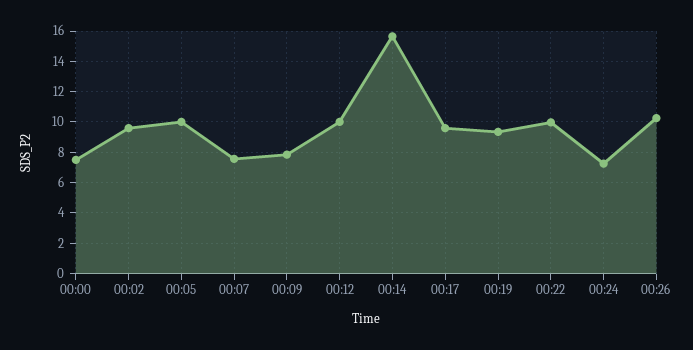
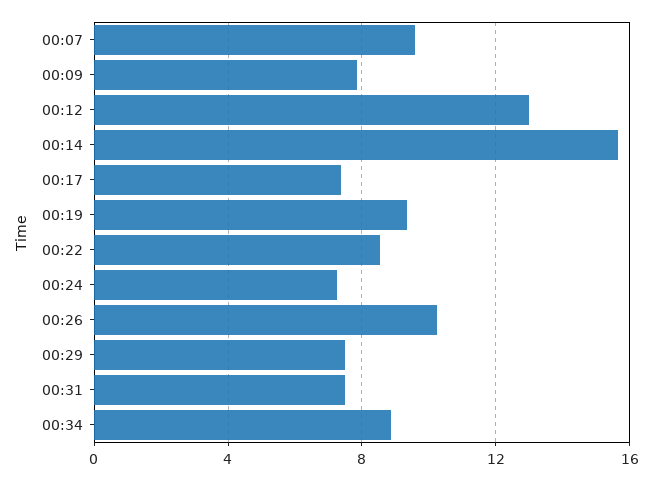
00:00: 7.5 -> none
00:02: 9.5 -> none
00:05: 10 -> none
00:07: 7.5 -> 9.5
00:12: 10 -> 13
00:17: 9.5 -> 7.5
00:22: 10 -> 8.5
00:29: none -> 7.5
00:31: none -> 7.5
00:34: none -> 9

